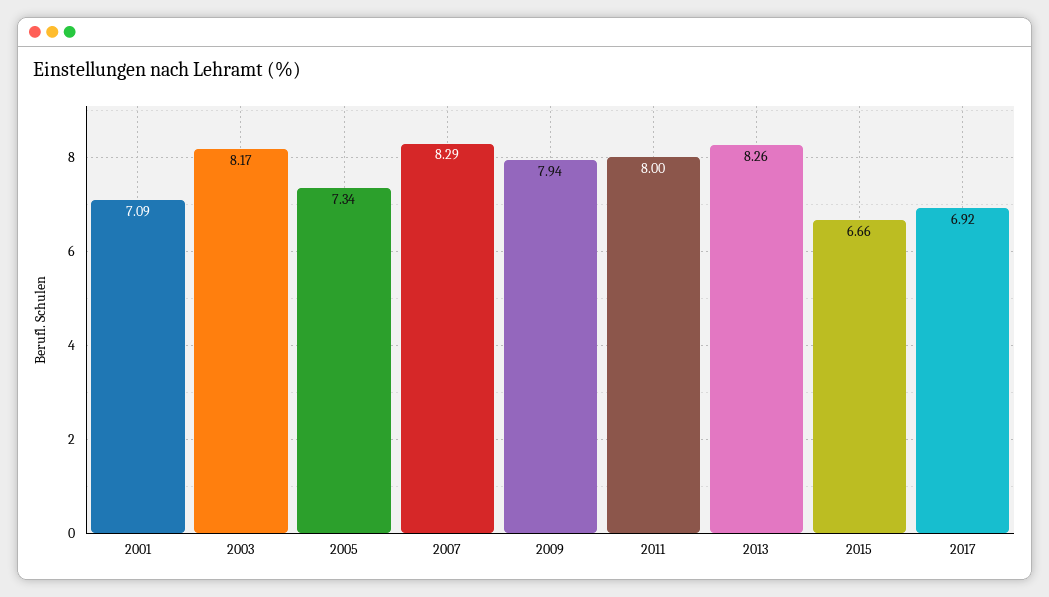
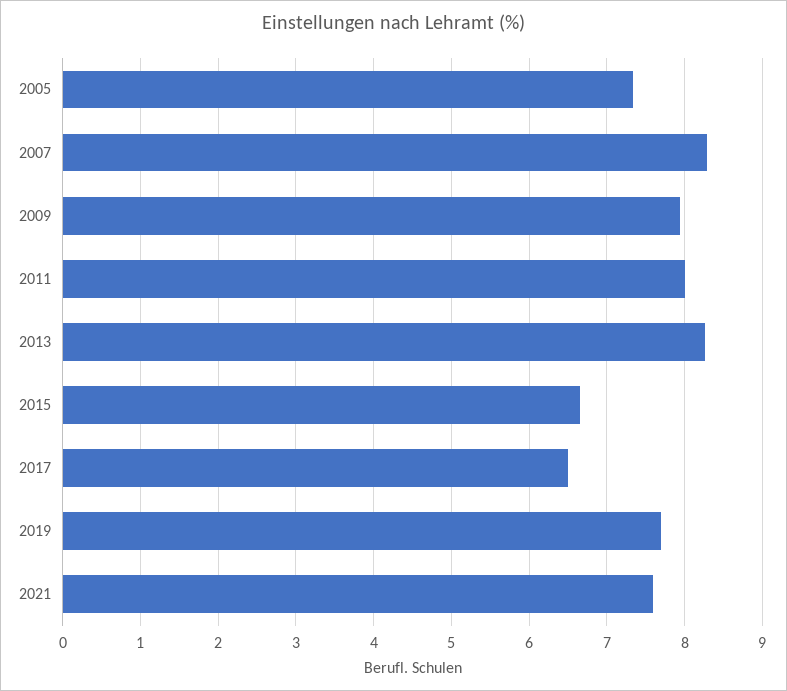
2001: 7.09 -> none
2003: 8.17 -> none
2017: 6.92 -> 6.5
2019: none -> 7.7
2021: none -> 7.6

